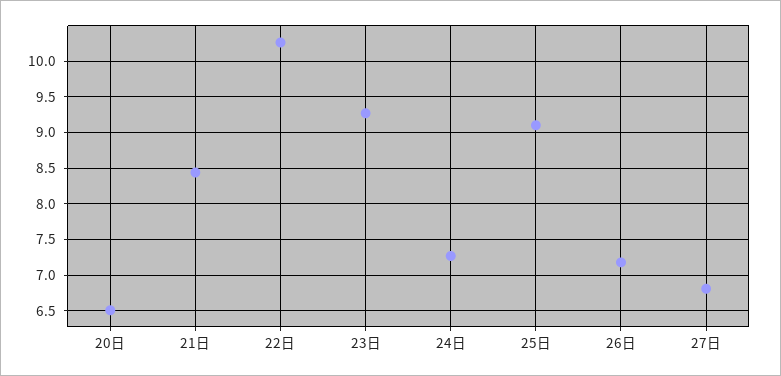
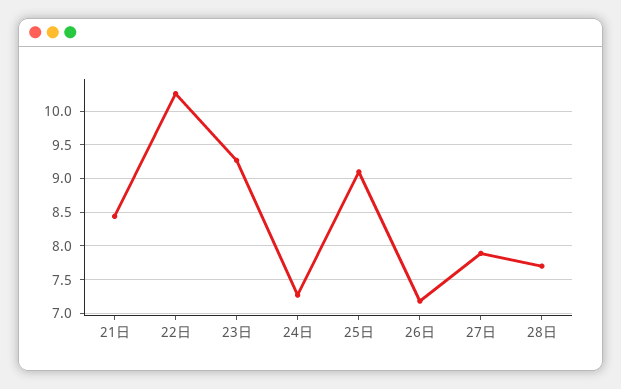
20日: 6.5 -> none
27日: 6.8 -> 7.9
28日: none -> 7.7

